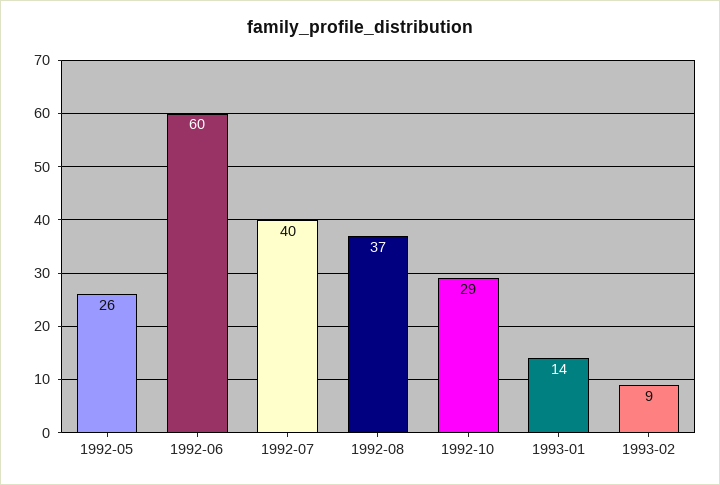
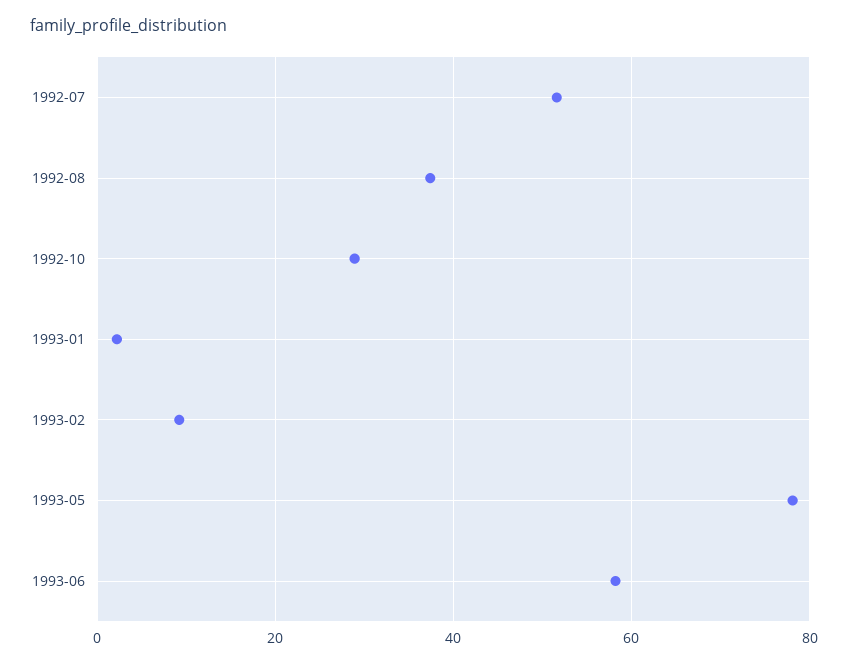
1992-05: 26 -> none
1992-06: 60 -> none
1992-07: 40 -> 52
1993-01: 14 -> 2
1993-05: none -> 78
1993-06: none -> 58

